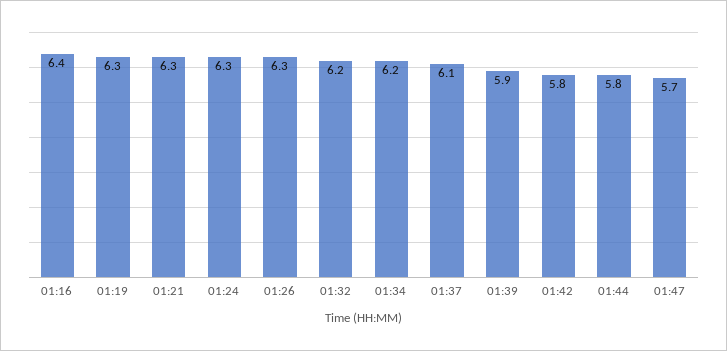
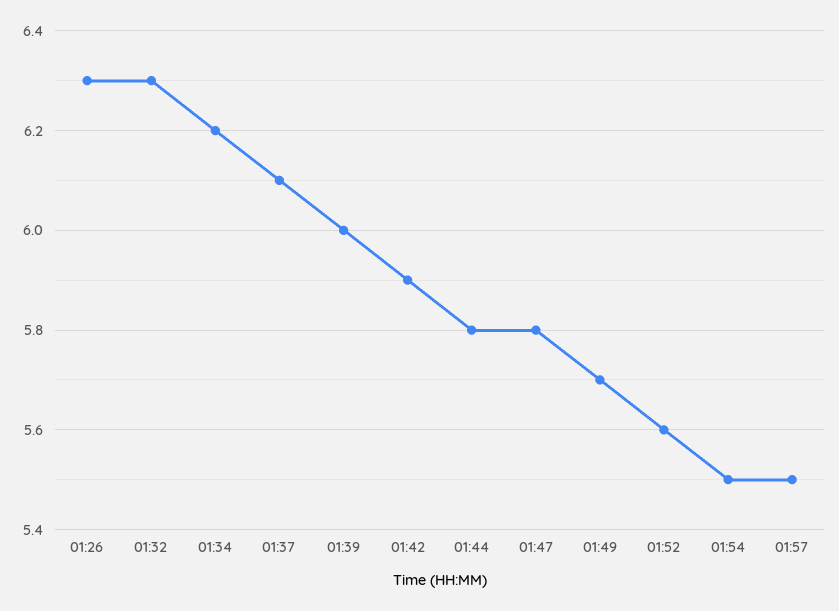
01:16: 6.4 -> none
01:19: 6.3 -> none
01:21: 6.3 -> none
01:24: 6.3 -> none
01:32: 6.2 -> 6.3
01:39: 5.9 -> 6
01:42: 5.8 -> 5.9
01:47: 5.7 -> 5.8
01:49: none -> 5.7
01:52: none -> 5.6
01:54: none -> 5.5
01:57: none -> 5.5

